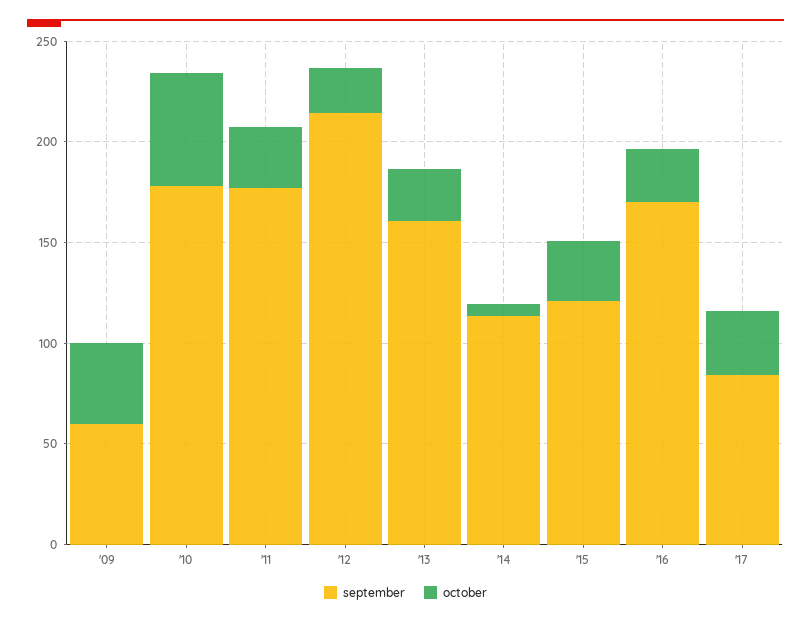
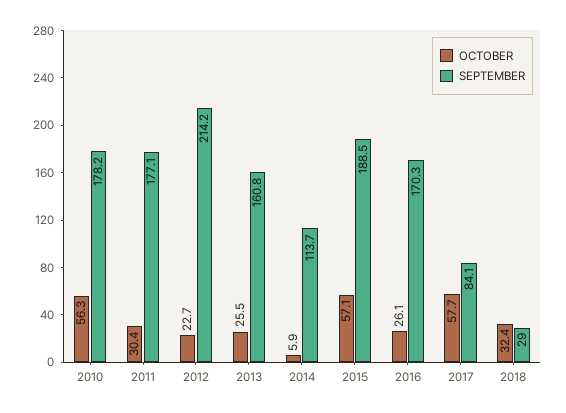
september, '09: 60 -> none
october, '09: 40 -> none
september, '15: 120 -> 188.5
october, '15: 30 -> 57.1
october, '17: 30 -> 57.7
october, 2018: none -> 32.4
september, 2018: none -> 29

